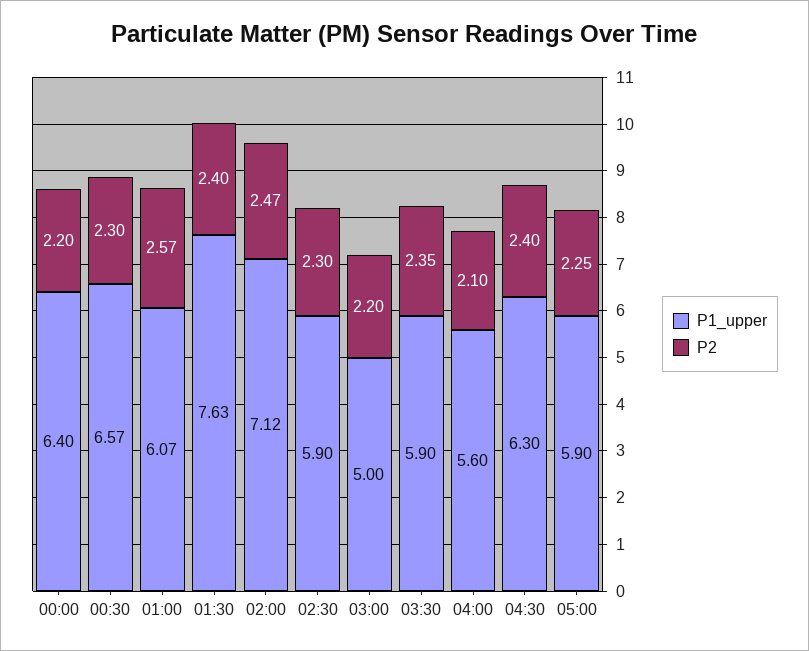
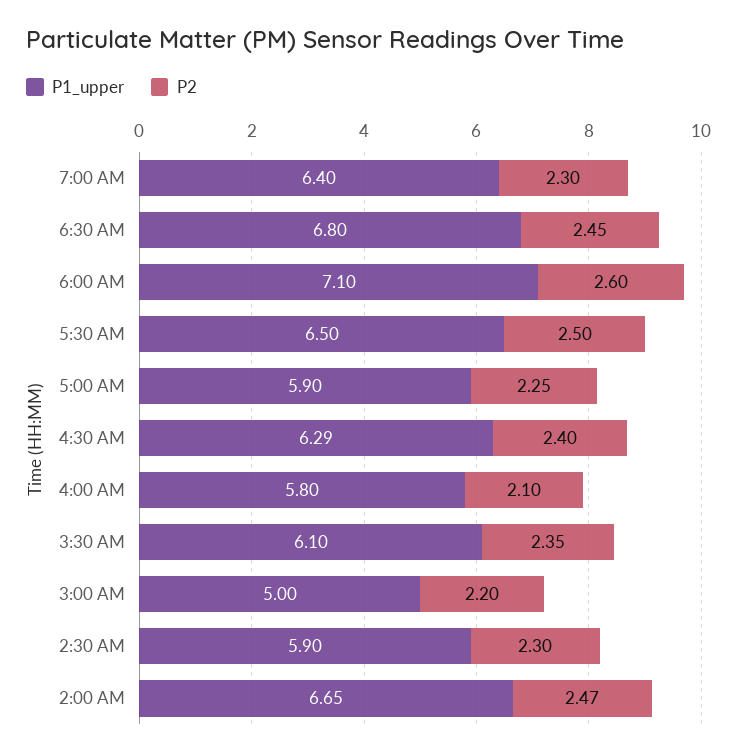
P1_upper, 00:00: 6.4 -> none
P2, 00:00: 2.2 -> none
P1_upper, 00:30: 6.57 -> none
P2, 00:30: 2.3 -> none
P1_upper, 01:00: 6.07 -> none
P2, 01:00: 2.57 -> none
P1_upper, 01:30: 7.63 -> none
P2, 01:30: 2.4 -> none
P1_upper, 02:00: 7.12 -> 6.65
P1_upper, 03:30: 5.9 -> 6.1
P1_upper, 04:00: 5.6 -> 5.8
P1_upper, 04:30: 6.3 -> 6.29
P1_upper, 7:00 AM: none -> 6.4
P2, 7:00 AM: none -> 2.3
P1_upper, 6:30 AM: none -> 6.8
P2, 6:30 AM: none -> 2.45
P1_upper, 6:00 AM: none -> 7.1
P2, 6:00 AM: none -> 2.6
P1_upper, 5:30 AM: none -> 6.5
P2, 5:30 AM: none -> 2.5

